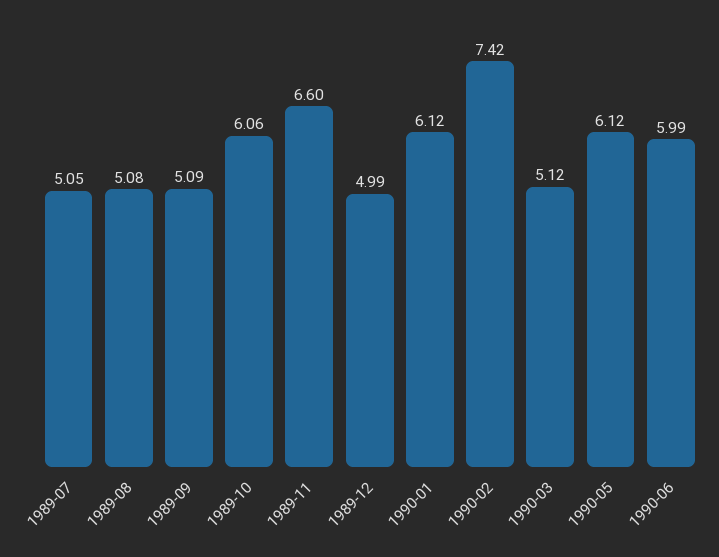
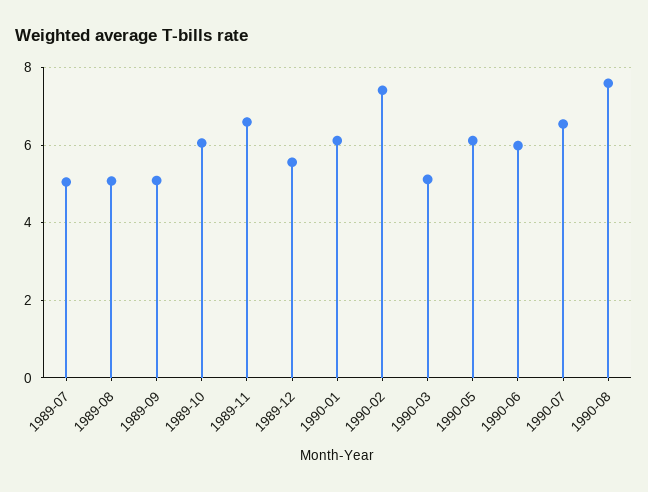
1989-12: 4.99 -> 5.6
1990-07: none -> 6.6
1990-08: none -> 7.6

